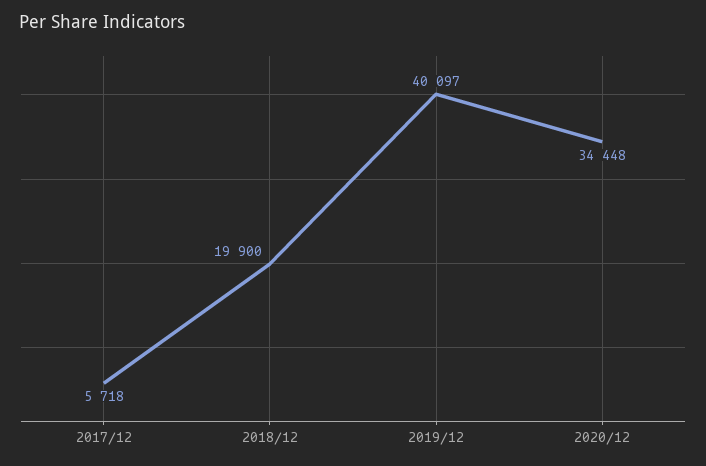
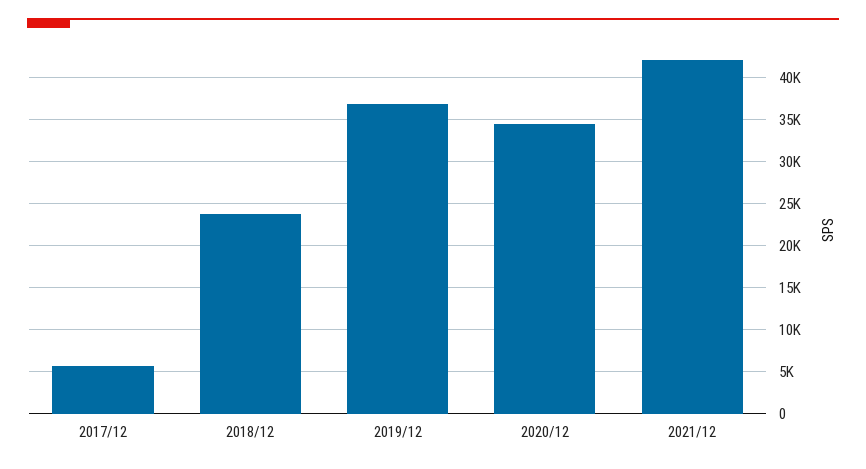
2018/12: 19900 -> 24000
2019/12: 40097 -> 37000
2021/12: none -> 42000

